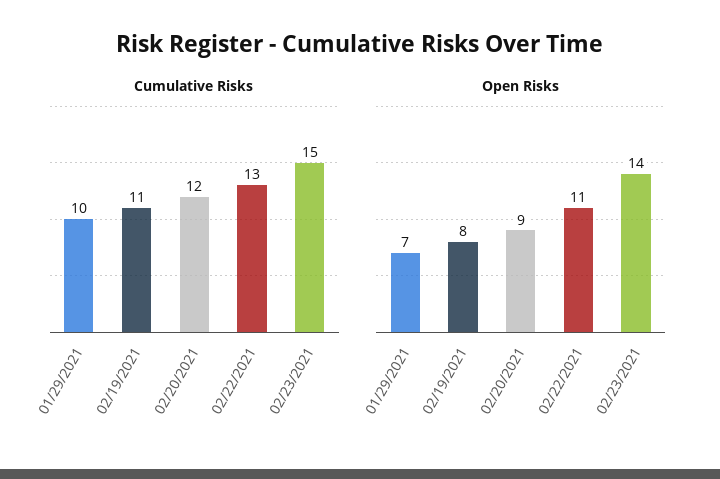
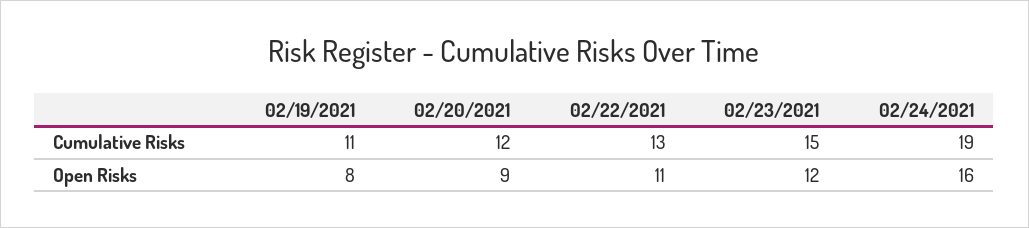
Cumulative Risks, 01/29/2021: 10 -> none
Open Risks, 01/29/2021: 7 -> none
Open Risks, 02/23/2021: 14 -> 12
Cumulative Risks, 02/24/2021: none -> 19
Open Risks, 02/24/2021: none -> 16

